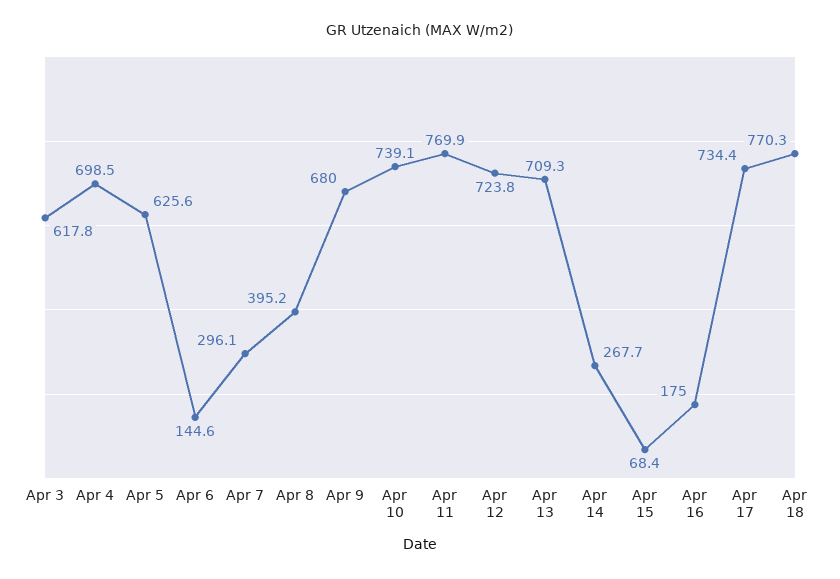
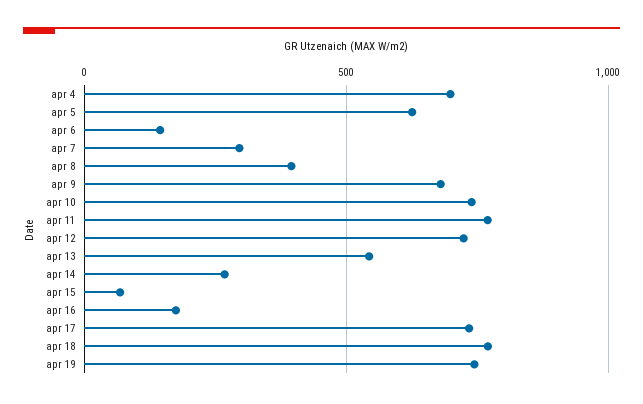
Apr 3: 617.8 -> none
Apr 13: 709.3 -> 550
apr 19: none -> 750

